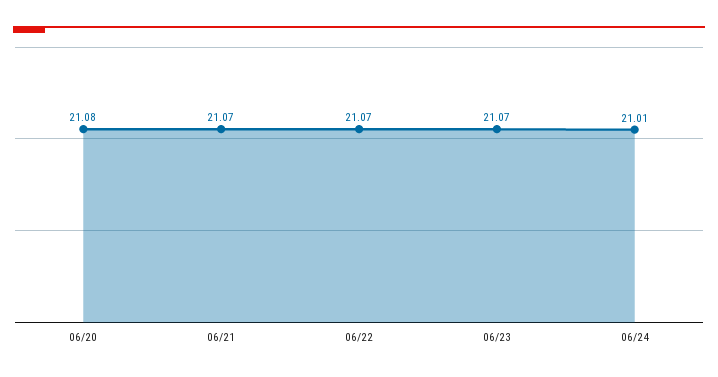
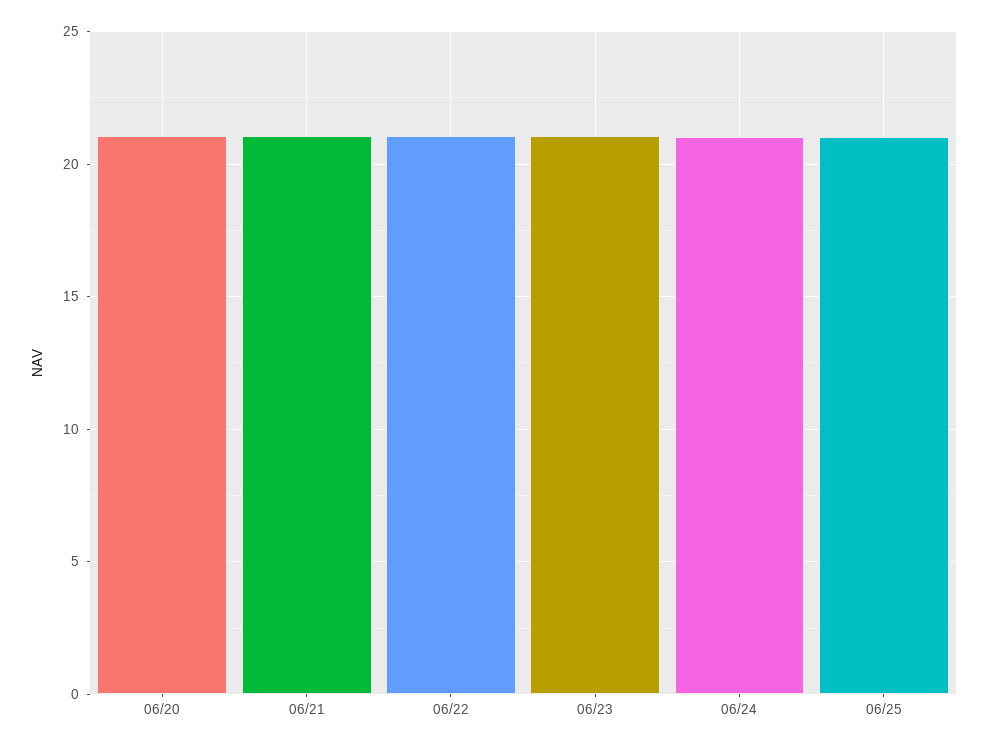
06/25: none -> 21

